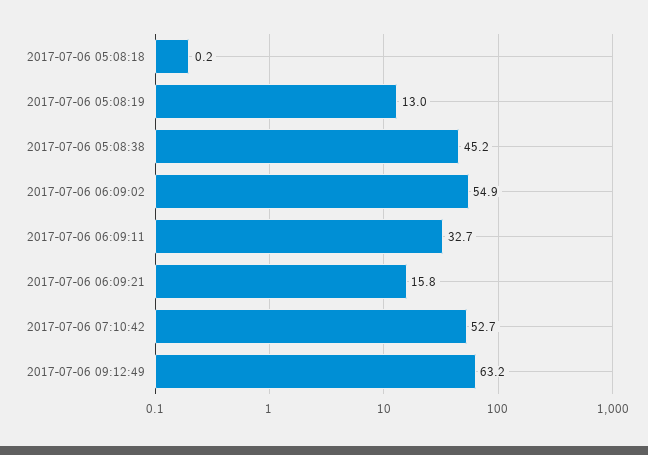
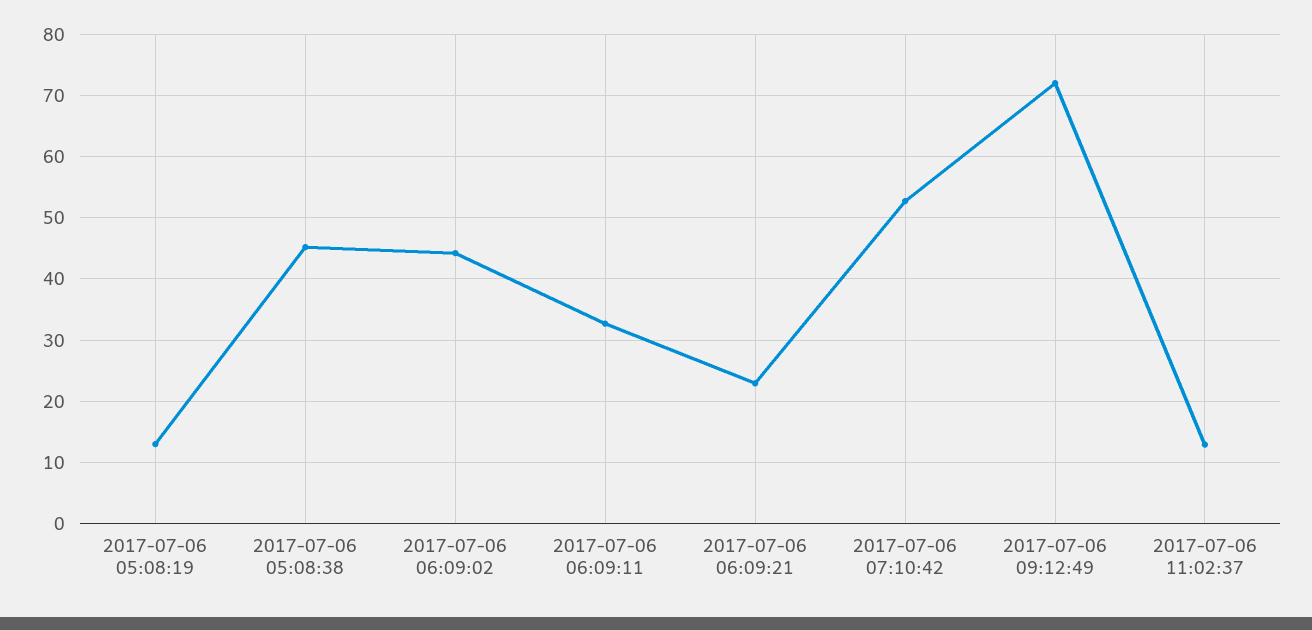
2017-07-06 05:08:18: 0.2 -> none
2017-07-06 06:09:02: 54.9 -> 44
2017-07-06 06:09:21: 15.8 -> 23
2017-07-06 09:12:49: 63.2 -> 72
2017-07-06 11:02:37: none -> 13

